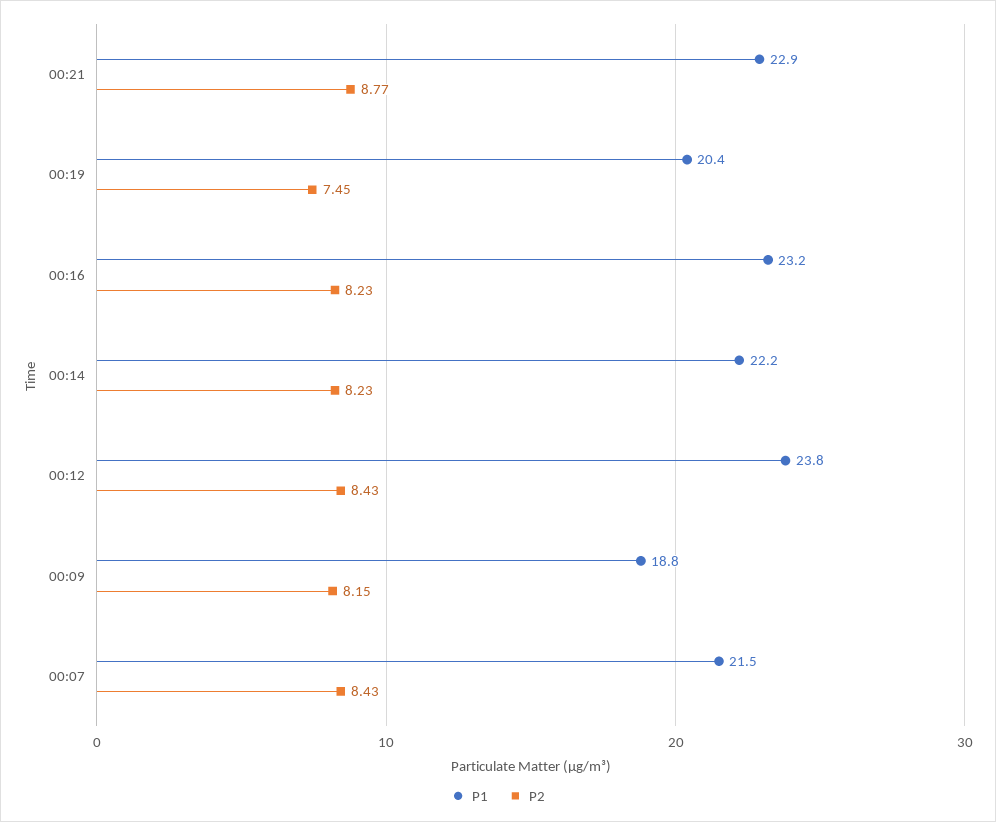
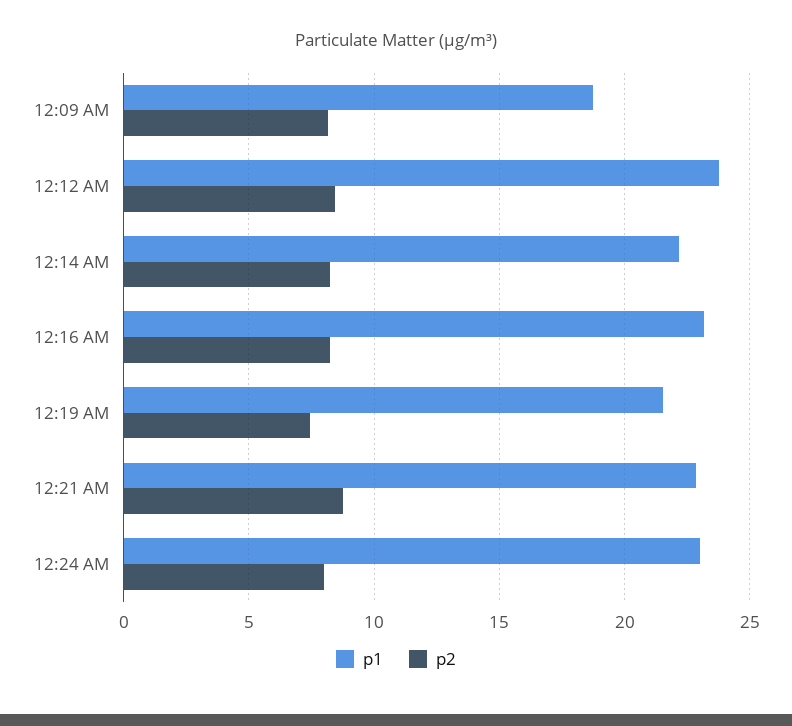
P1, 00:19: 20.4 -> 21.5
P1, 00:07: 21.5 -> none
P2, 00:07: 8.43 -> none
P1, 12:24 AM: none -> 23
P2, 12:24 AM: none -> 8

